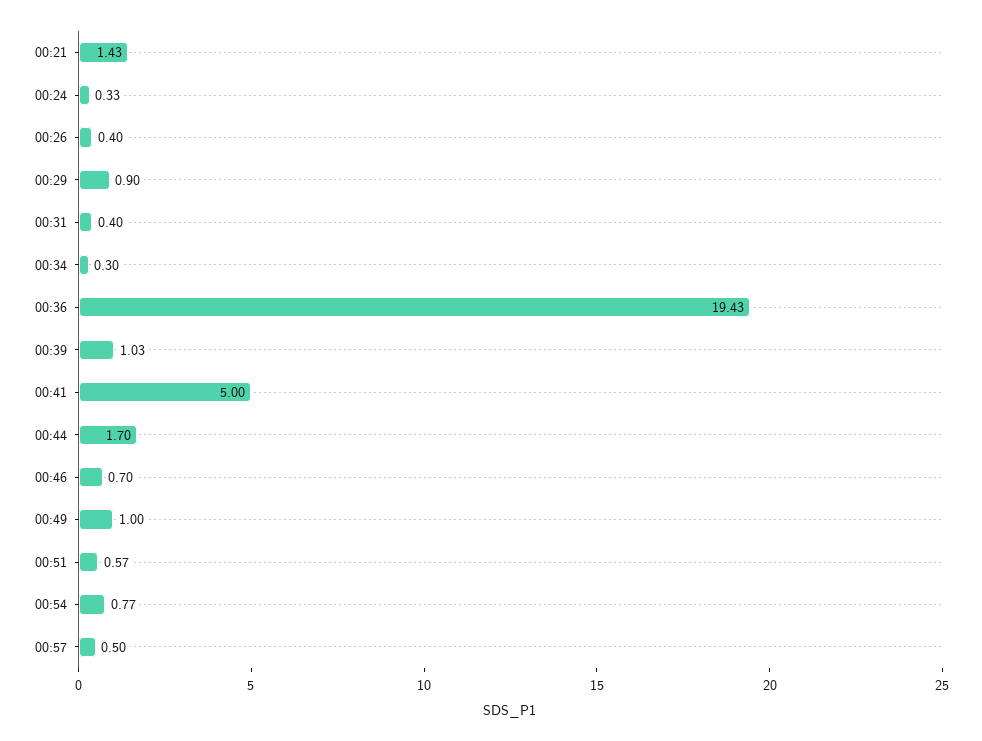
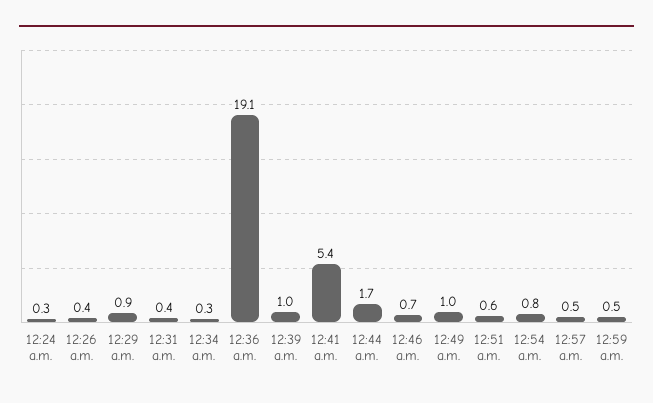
00:21: 1.43 -> none
00:36: 19.43 -> 19.1
00:41: 5 -> 5.4
12:59 a.m.: none -> 0.5

